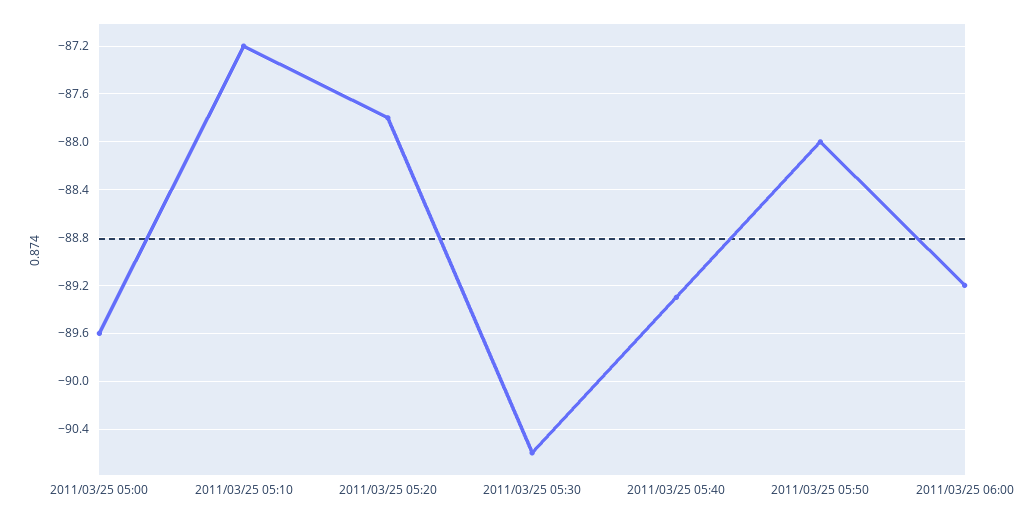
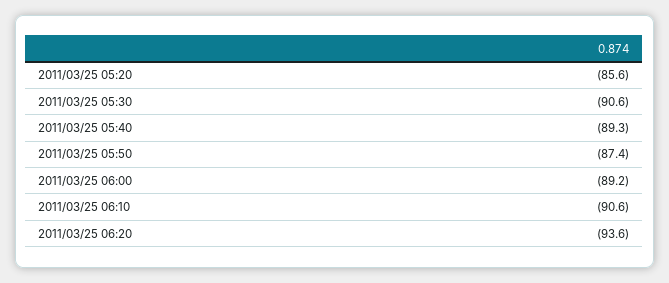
2011/03/25 05:00: -89.6 -> none
2011/03/25 05:10: -87.2 -> none
2011/03/25 05:20: -87.8 -> -85.6
2011/03/25 05:50: -88 -> -87.4
2011/03/25 06:10: none -> -90.6
2011/03/25 06:20: none -> -93.6

